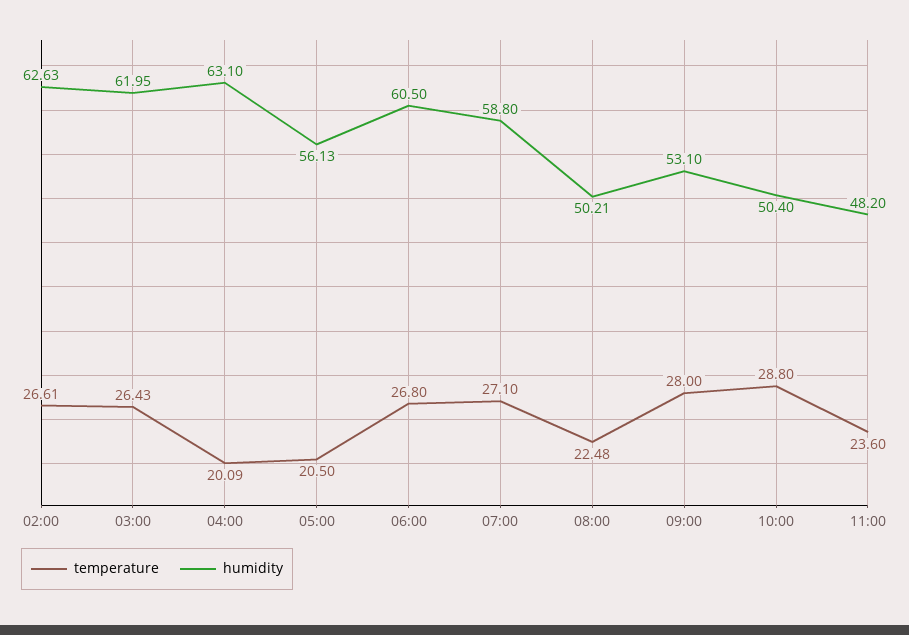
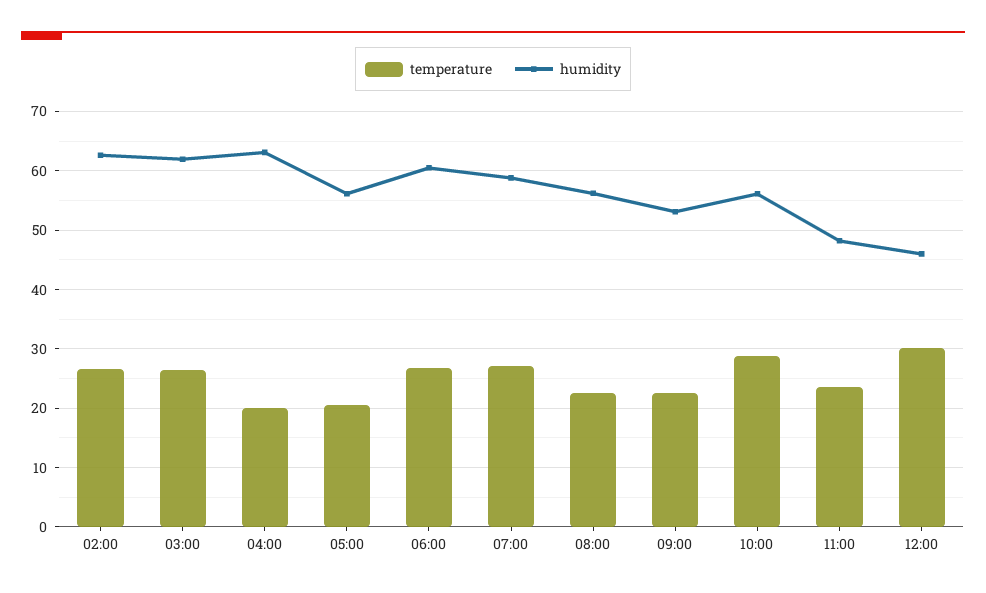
humidity, 08:00: 50.21 -> 56
temperature, 09:00: 28 -> 22
humidity, 10:00: 50.4 -> 56
temperature, 12:00: none -> 30
humidity, 12:00: none -> 46

